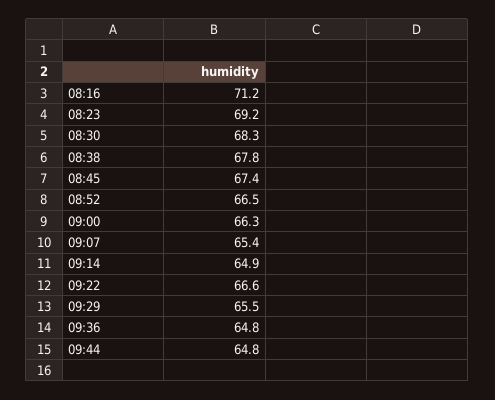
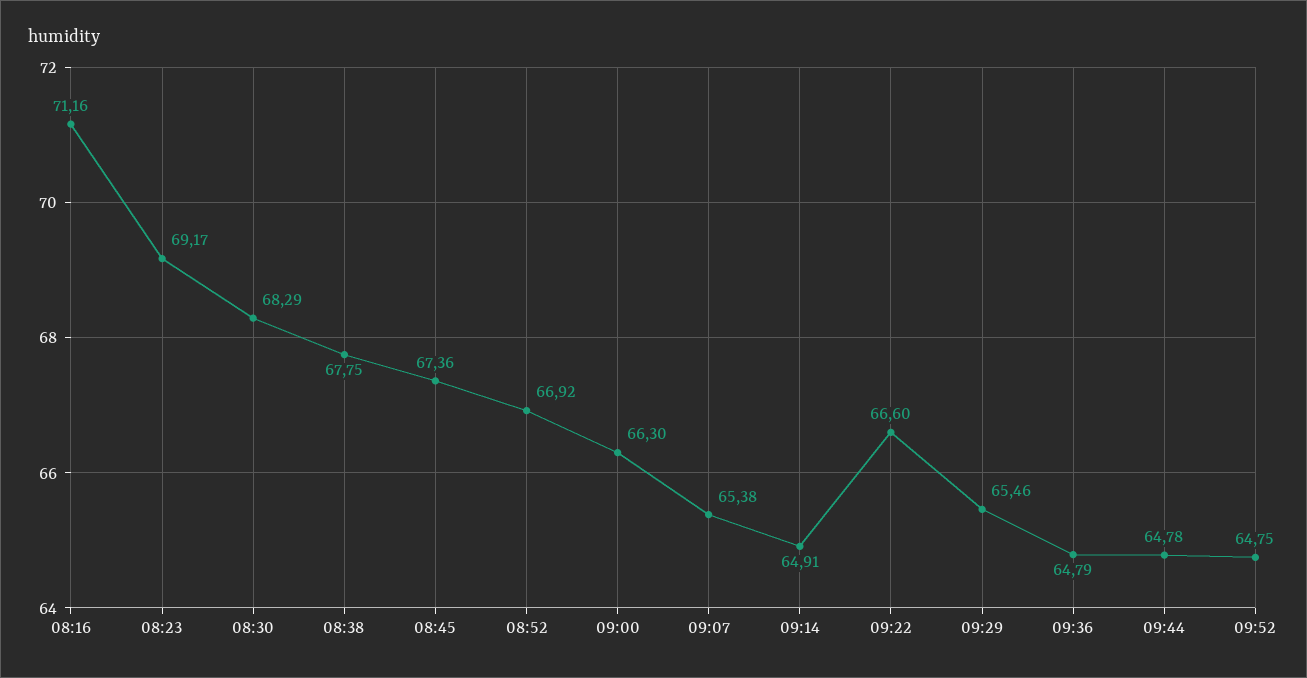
08:52: 66.5 -> 66.92
09:52: none -> 64.75

